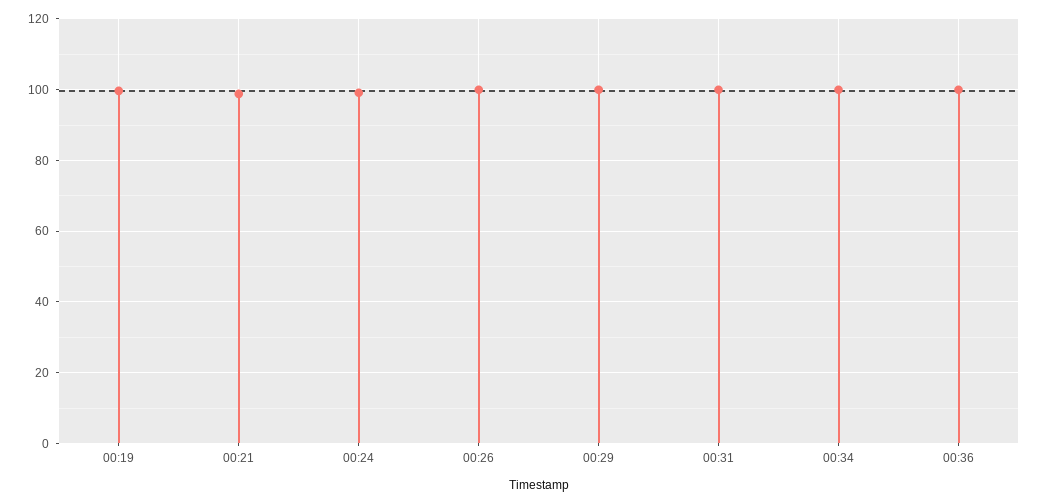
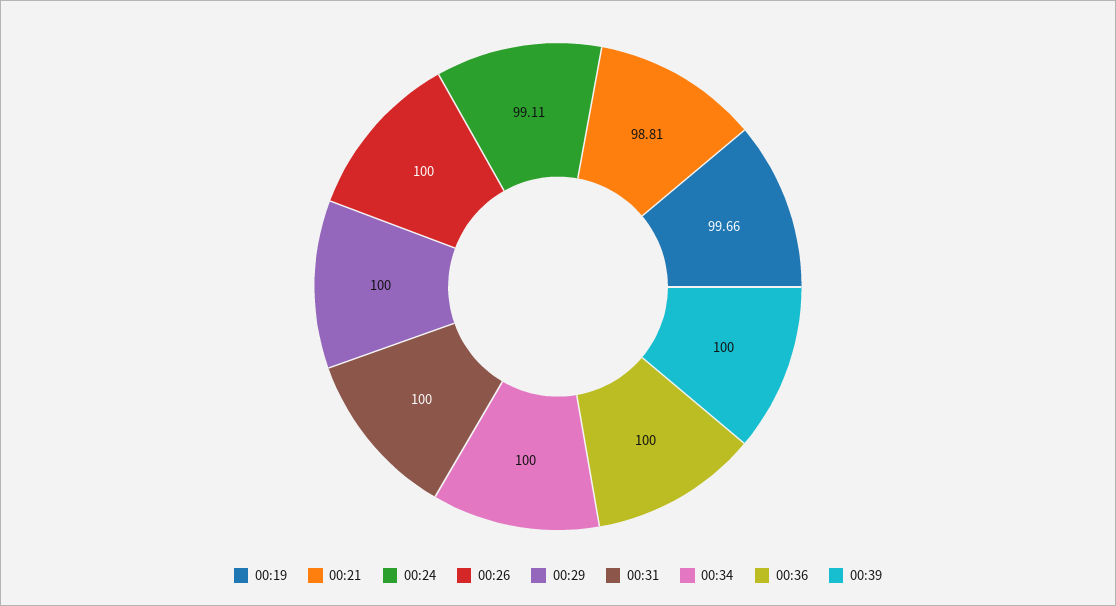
00:39: none -> 100

